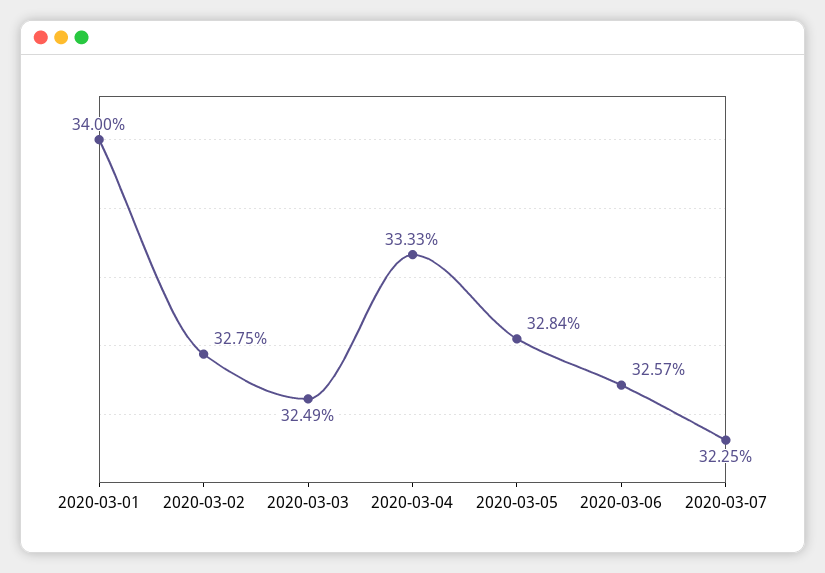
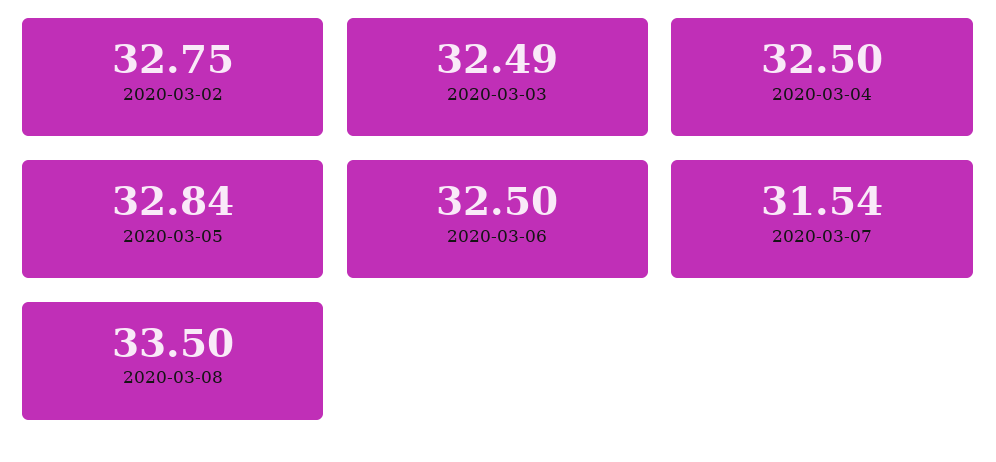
2020-03-01: 34 -> none
2020-03-04: 33.33 -> 32.5
2020-03-06: 32.57 -> 32.5
2020-03-07: 32.25 -> 31.54
2020-03-08: none -> 33.5

